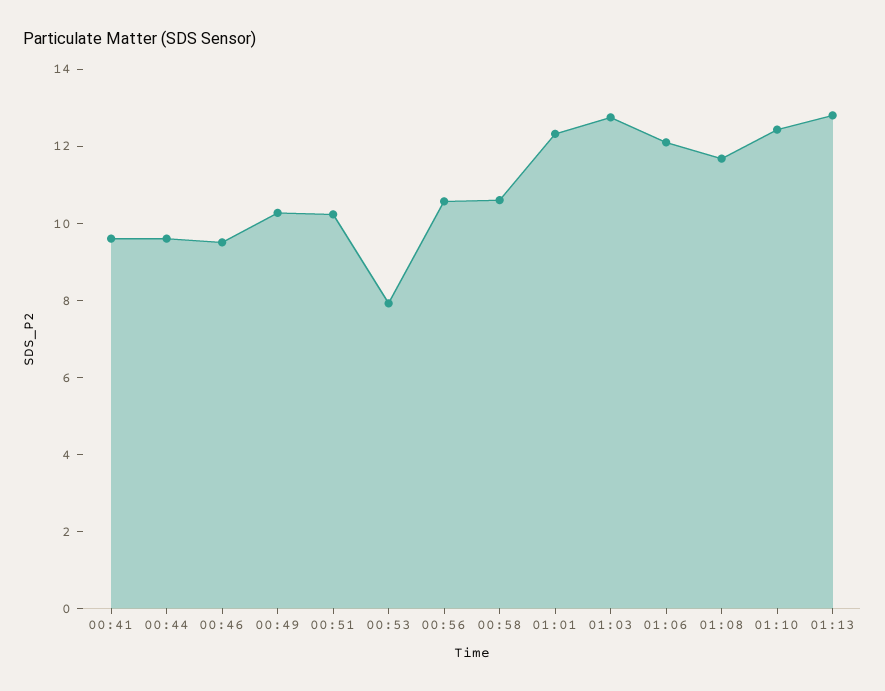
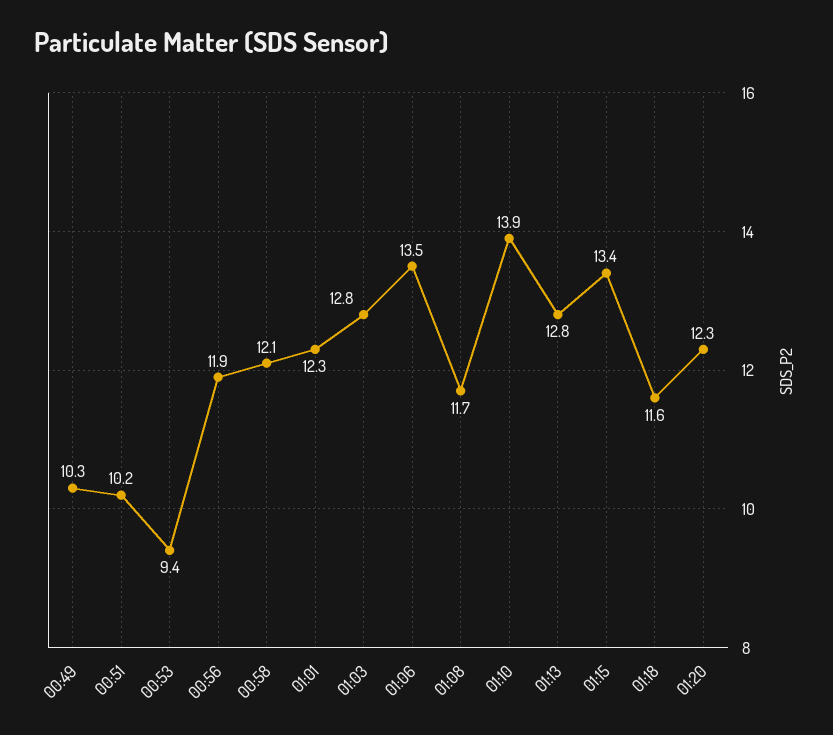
00:41: 9.5 -> none
00:44: 9.5 -> none
00:46: 9.5 -> none
00:53: 8 -> 9.4
00:56: 10.5 -> 11.9
00:58: 10.5 -> 12.1
01:06: 12 -> 13.5
01:10: 12.5 -> 13.9
01:15: none -> 13.4
01:18: none -> 11.6
01:20: none -> 12.3

